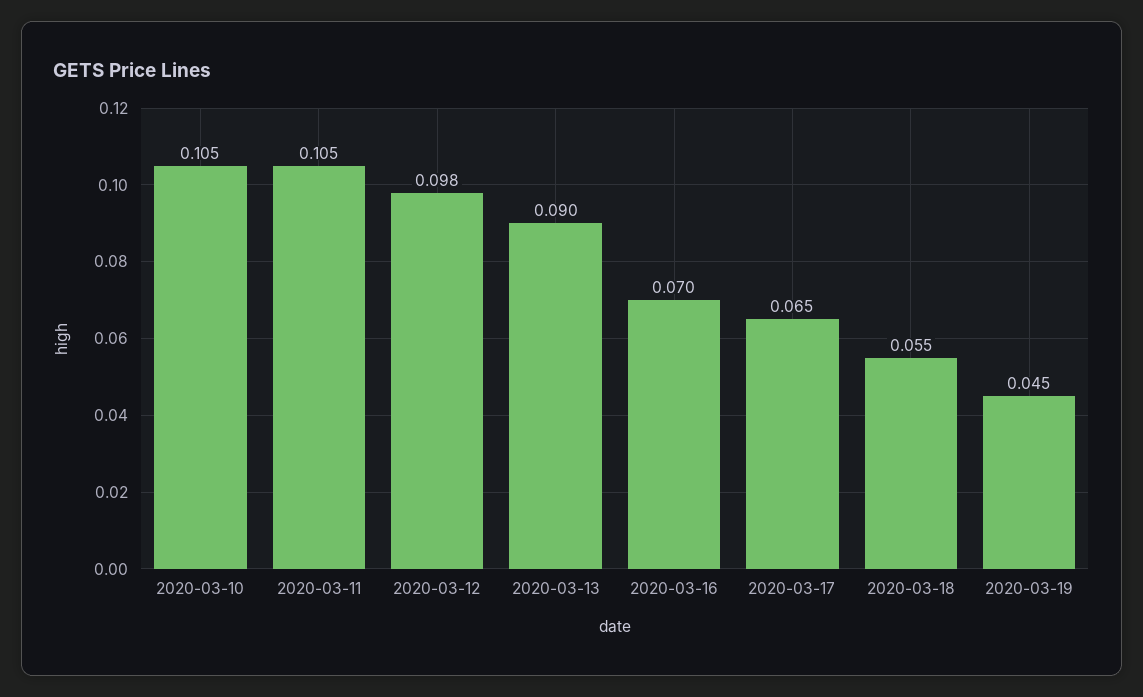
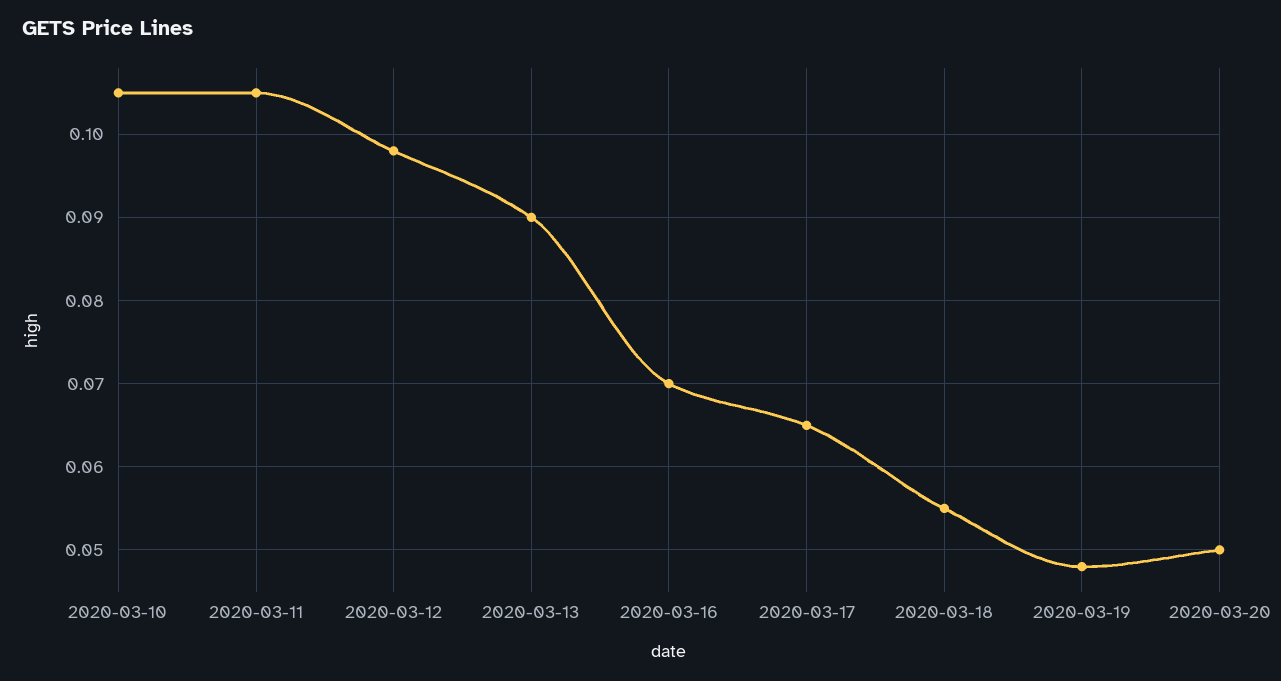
2020-03-19: 0.045 -> 0.048
2020-03-20: none -> 0.05

